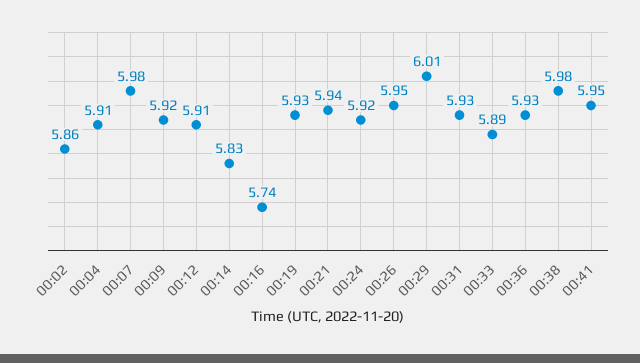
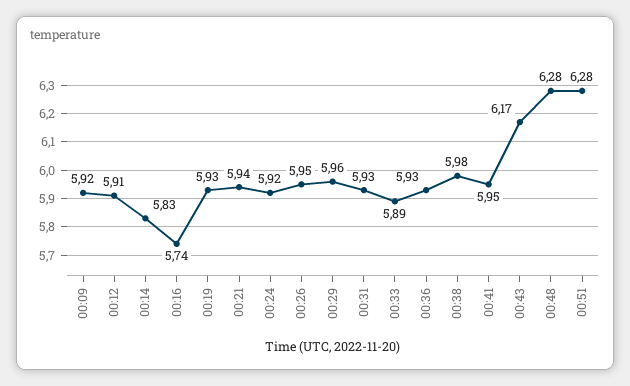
00:02: 5.86 -> none
00:04: 5.91 -> none
00:07: 5.98 -> none
00:29: 6.01 -> 5.96
00:43: none -> 6.17
00:48: none -> 6.28
00:51: none -> 6.28

